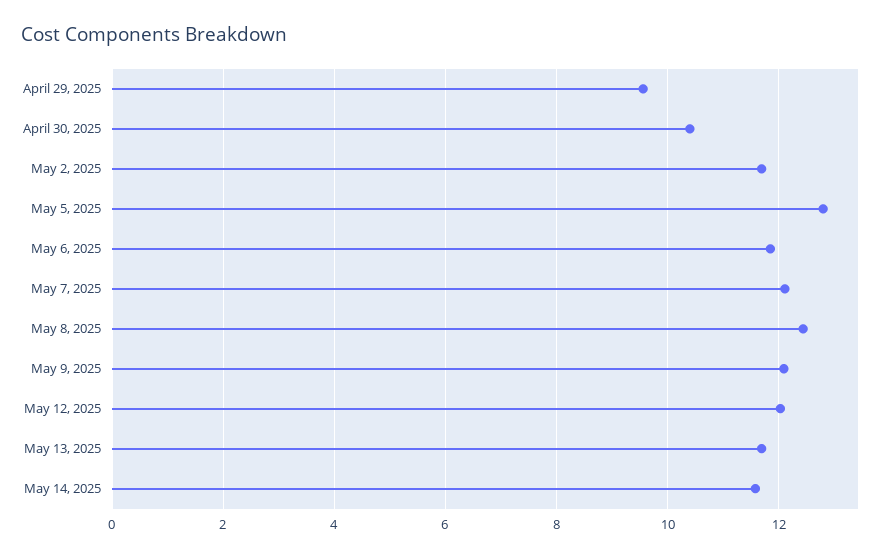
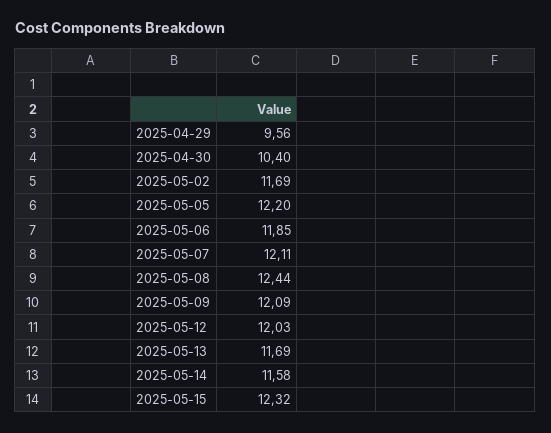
May 5, 2025: 12.8 -> 12.2
2025-05-15: none -> 12.32

